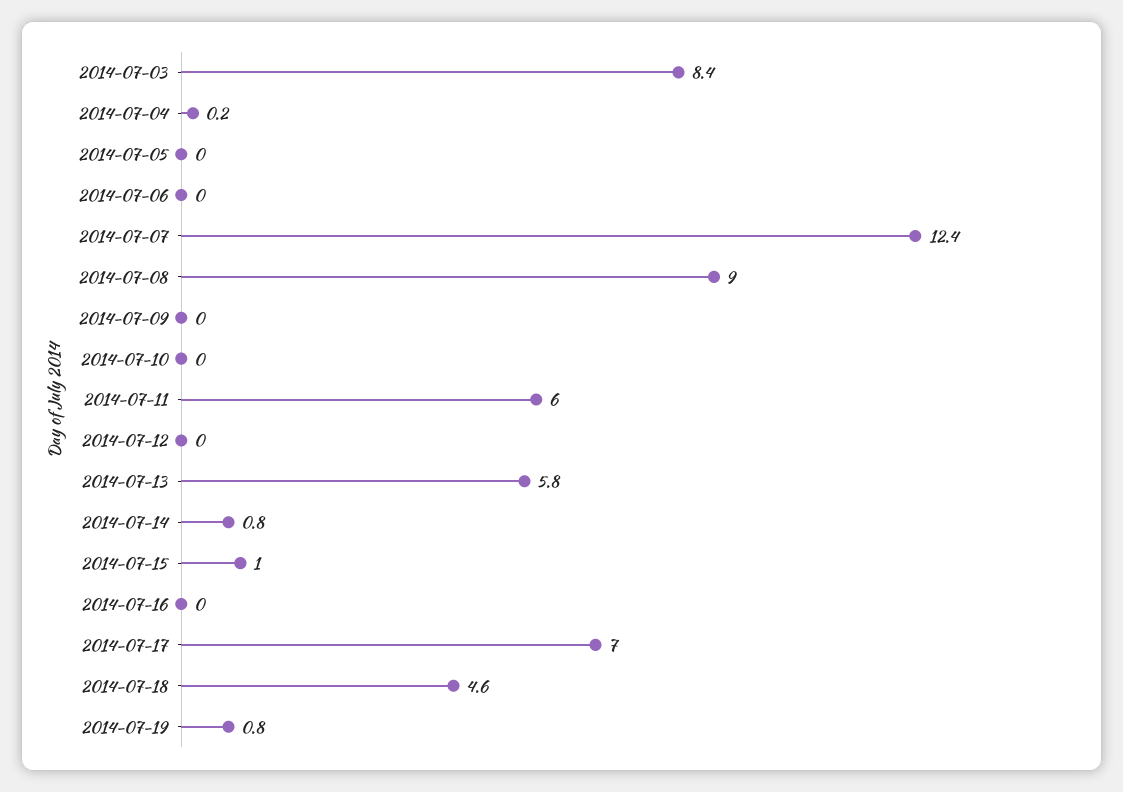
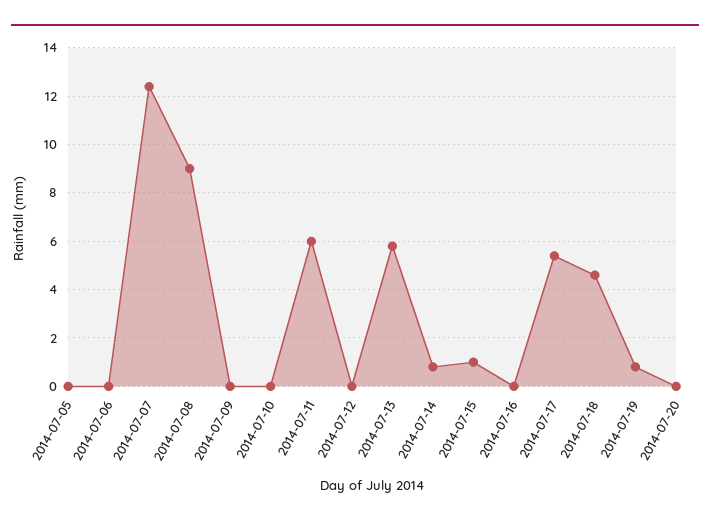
2014-07-03: 8.4 -> none
2014-07-04: 0.2 -> none
2014-07-17: 7 -> 5.5
2014-07-20: none -> 0

